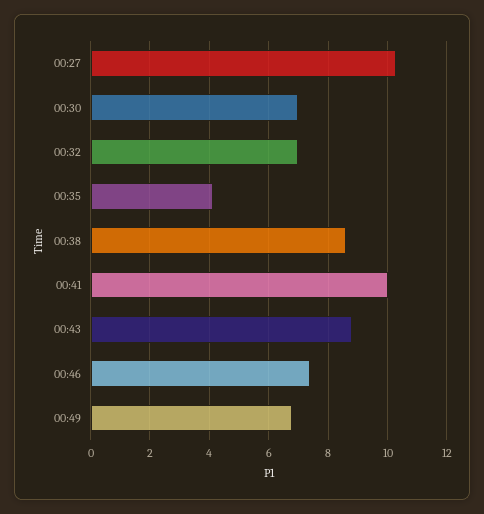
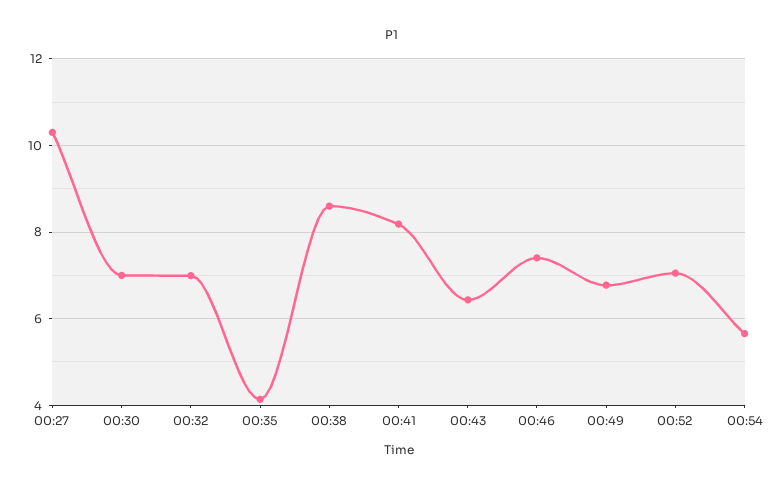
00:41: 10 -> 8.2
00:43: 8.75 -> 6.4
00:52: none -> 7
00:54: none -> 5.6

